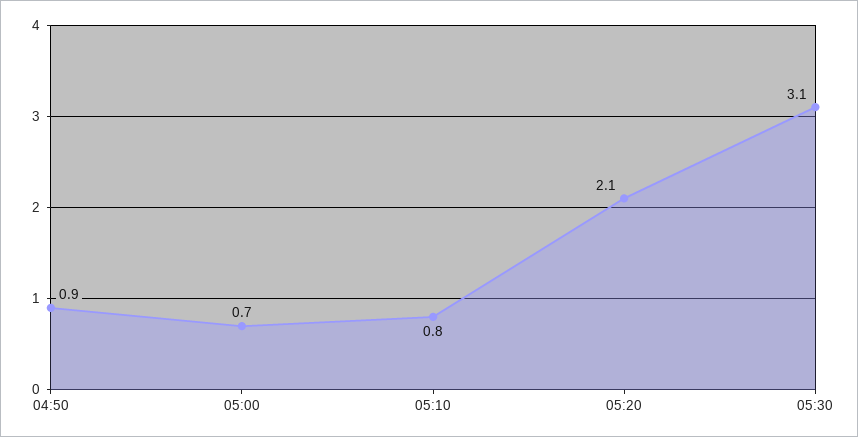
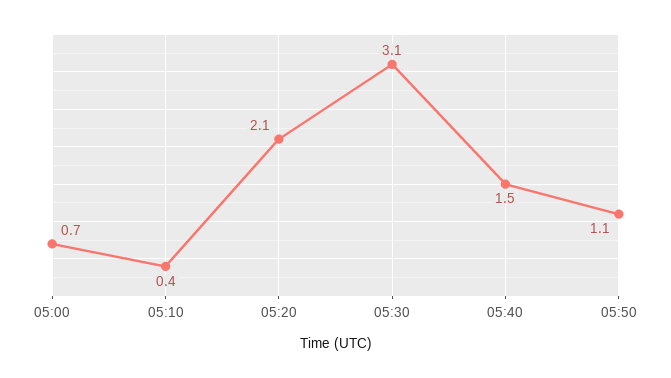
04:50: 0.9 -> none
05:10: 0.8 -> 0.4
05:40: none -> 1.5
05:50: none -> 1.1

